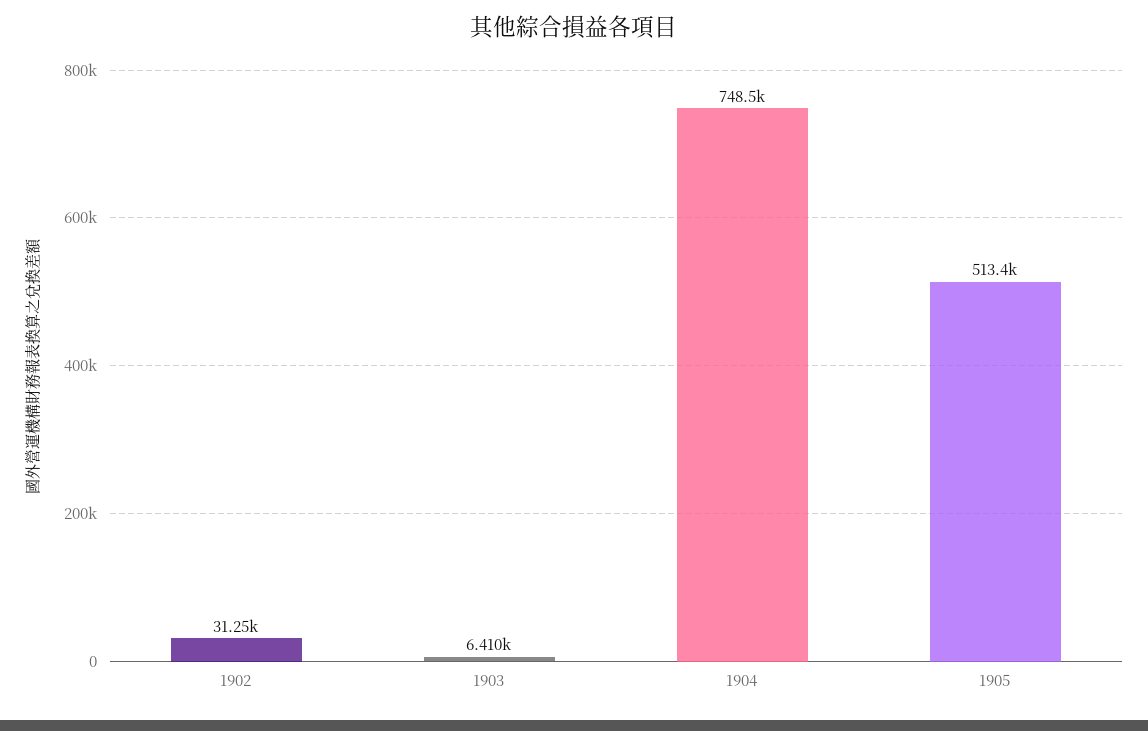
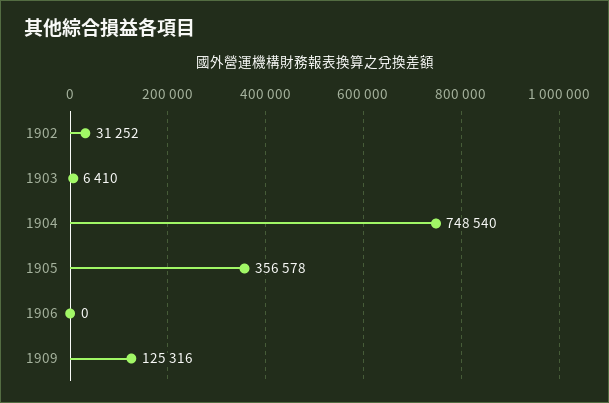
1905: 513400 -> 356578
1906: none -> 0
1909: none -> 125316

